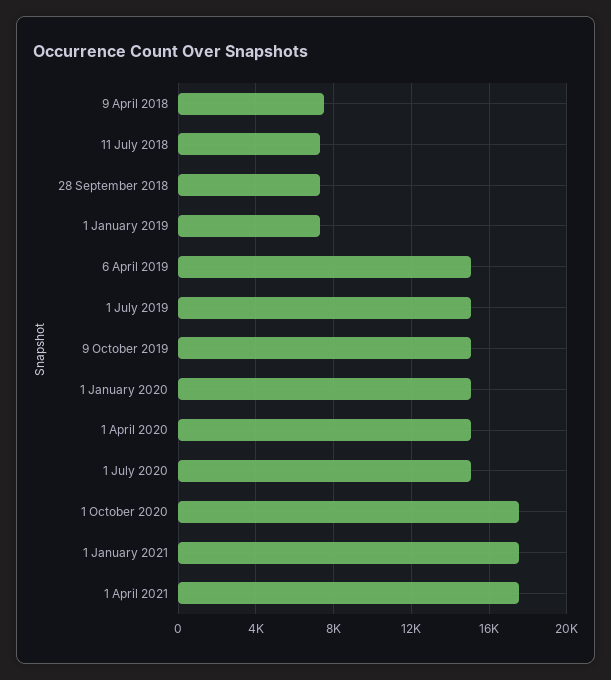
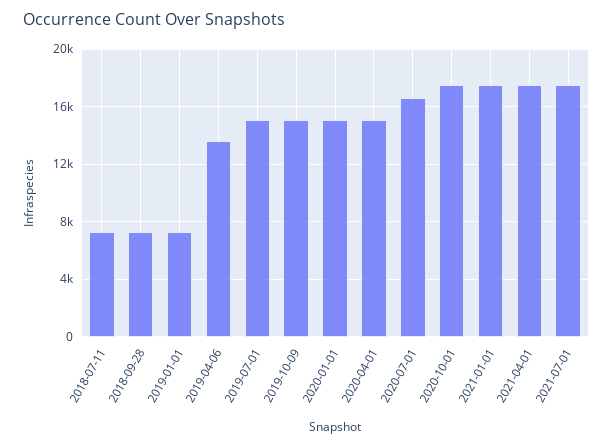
9 April 2018: 7500 -> none
6 April 2019: 15000 -> 13500
1 July 2020: 15000 -> 16500
2021-07-01: none -> 17500

